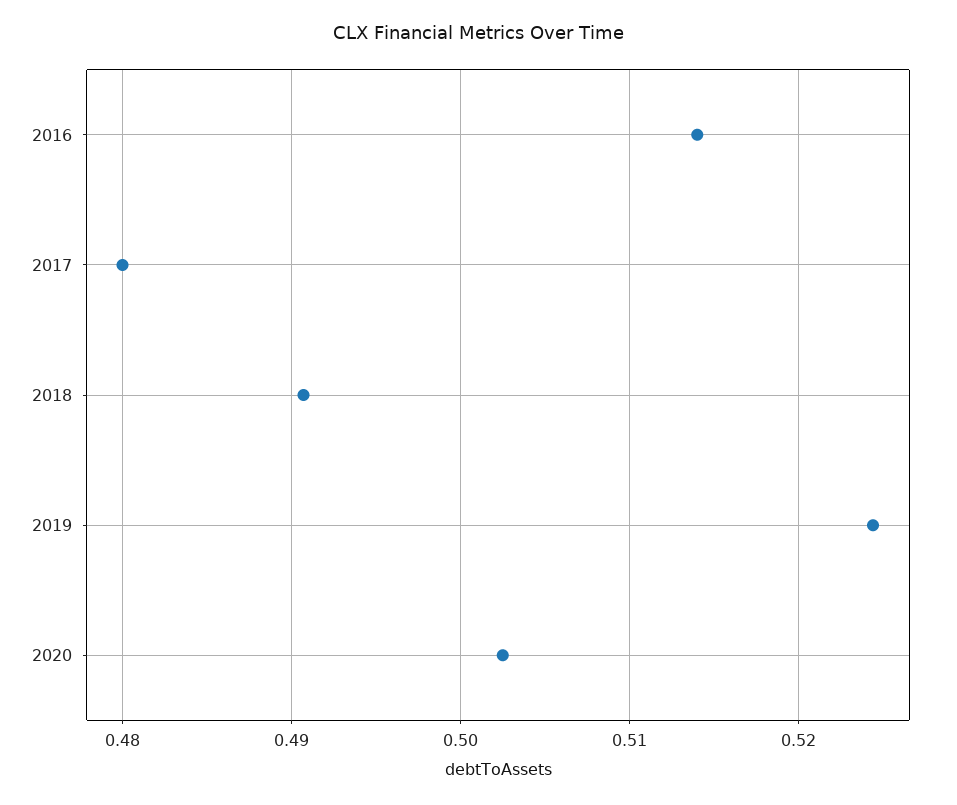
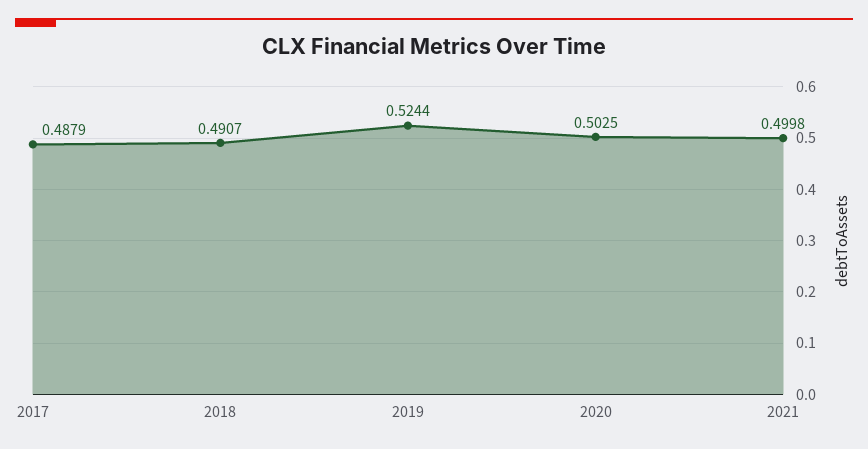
2016: 0.514 -> none
2017: 0.48 -> 0.4879
2021: none -> 0.4998

